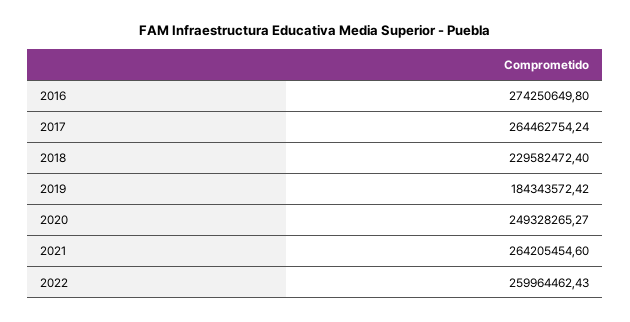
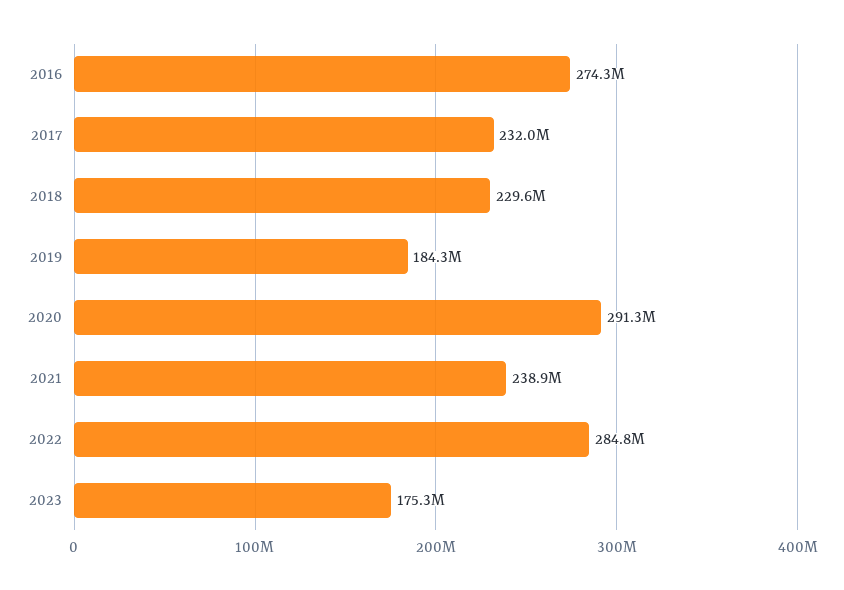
2017: 264462754.24 -> 232000000
2020: 249328265.27 -> 291300000
2021: 264205454.6 -> 238900000
2022: 259964462.43 -> 284800000
2023: none -> 175300000

